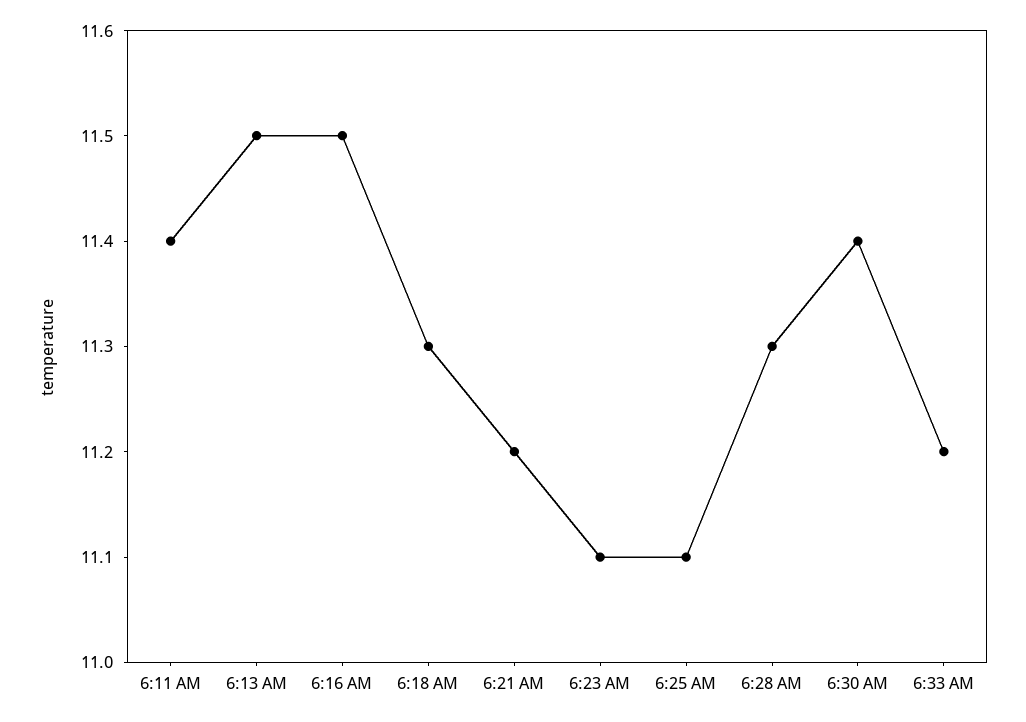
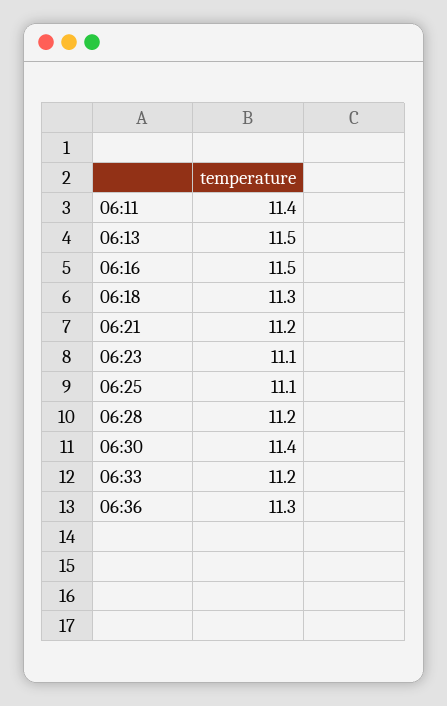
6:28 AM: 11.3 -> 11.2
06:36: none -> 11.3

